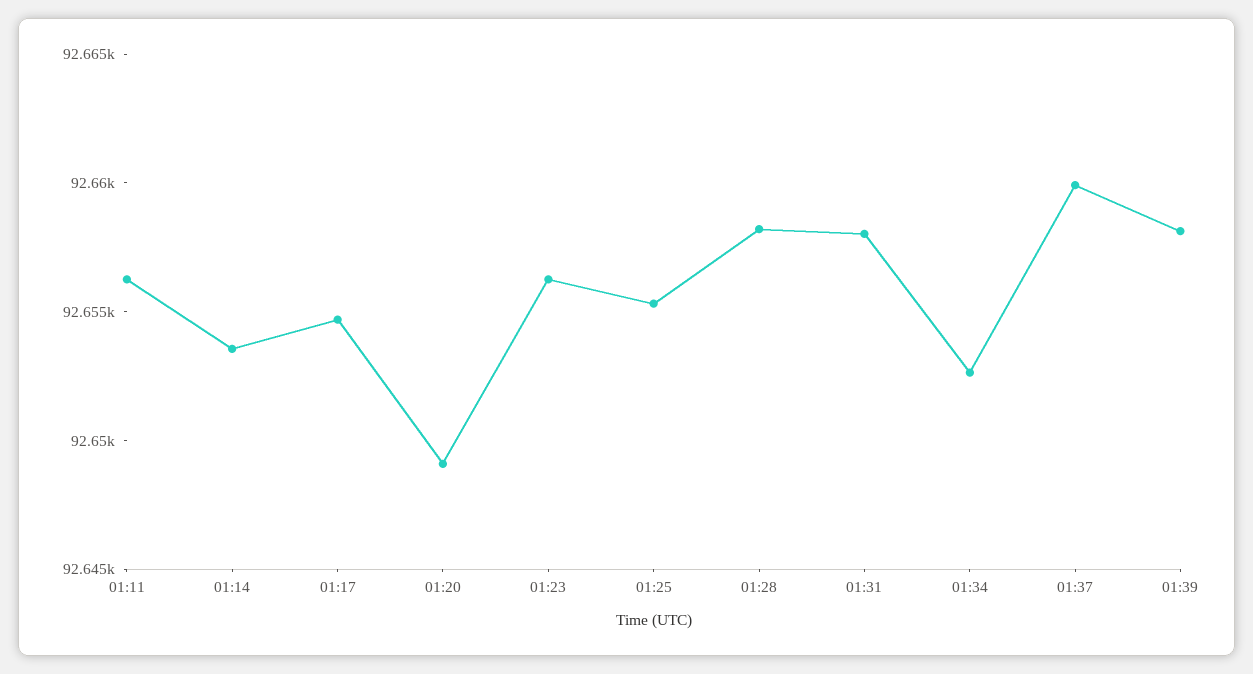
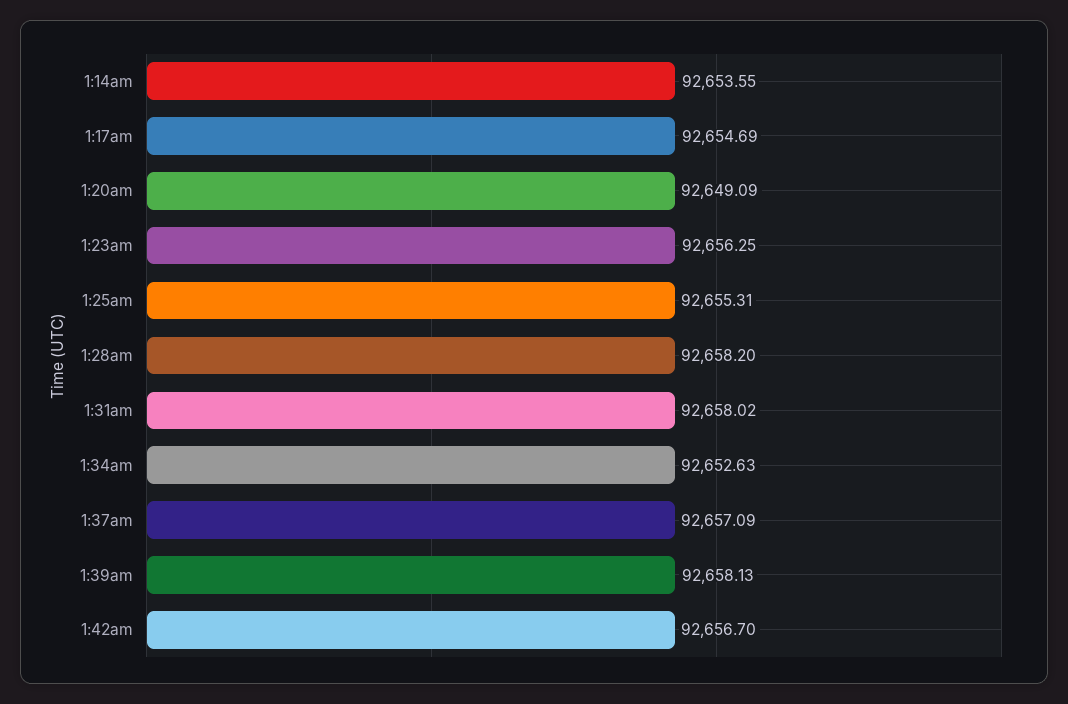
01:11: 92656 -> none
01:37: 92660 -> 92657.09
1:42am: none -> 92656.7

